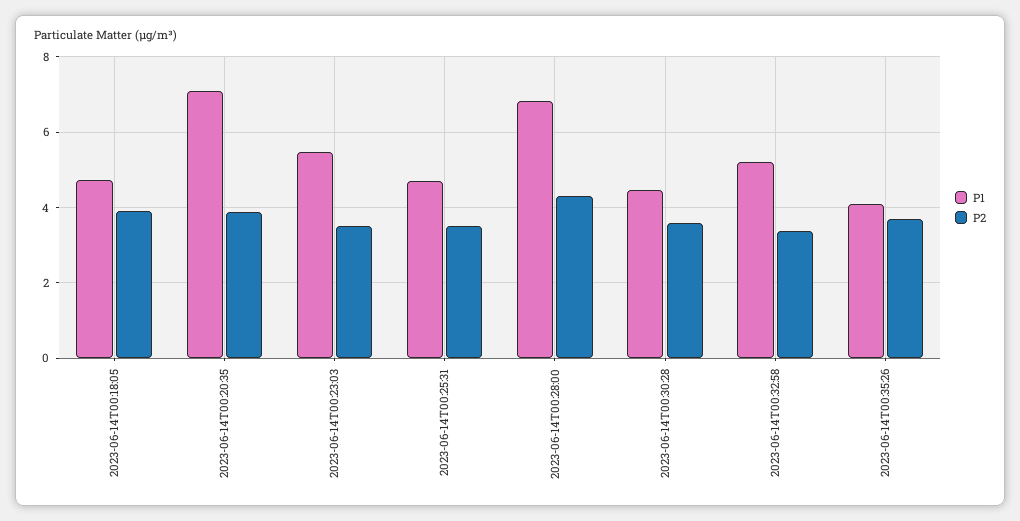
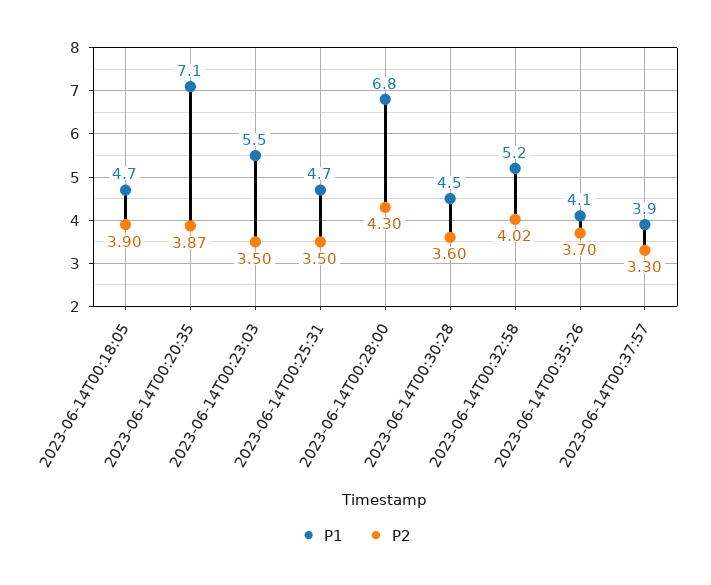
P2, 2023-06-14T00:32:58: 3.4 -> 4.02
P1, 2023-06-14T00:37:57: none -> 3.9
P2, 2023-06-14T00:37:57: none -> 3.3

